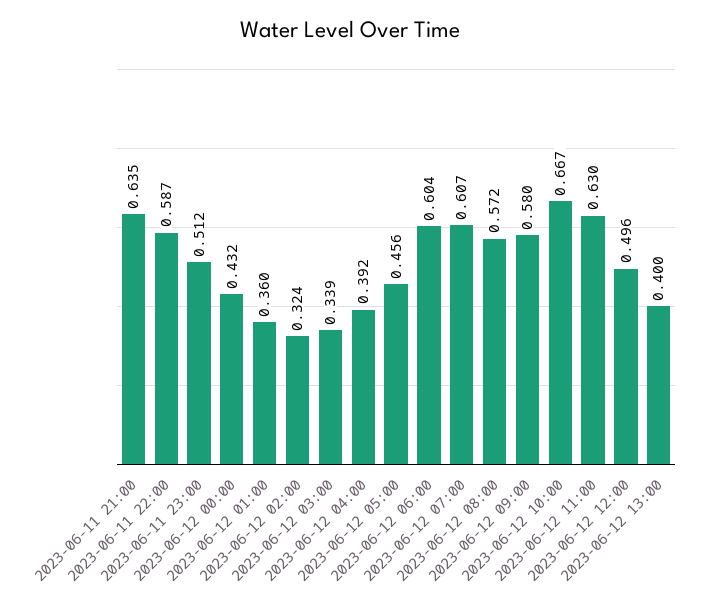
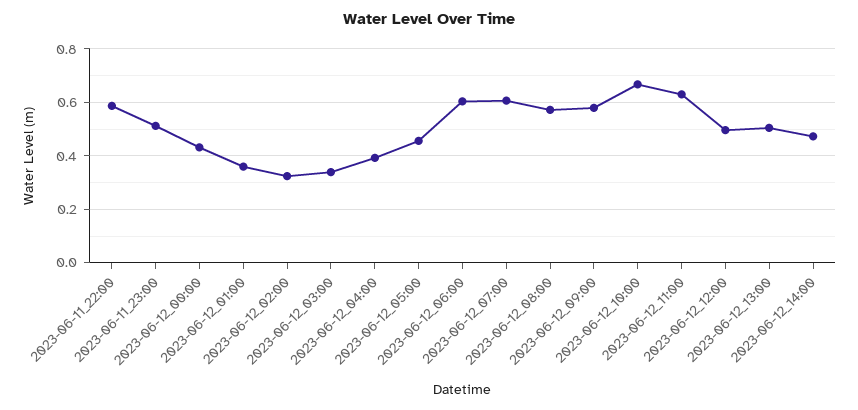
2023-06-11 21:00: 0.635 -> none
2023-06-12 13:00: 0.4 -> 0.5
2023-06-12_14:00: none -> 0.475

